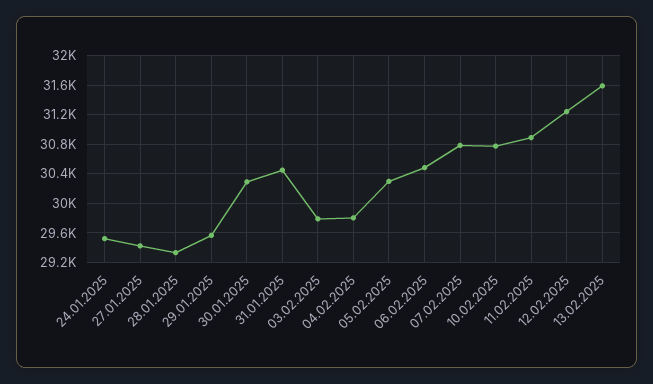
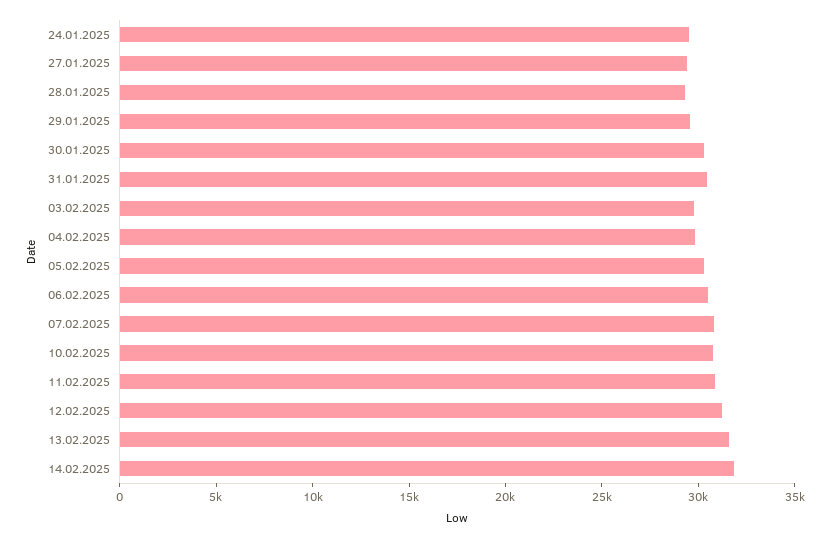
14.02.2025: none -> 32000

